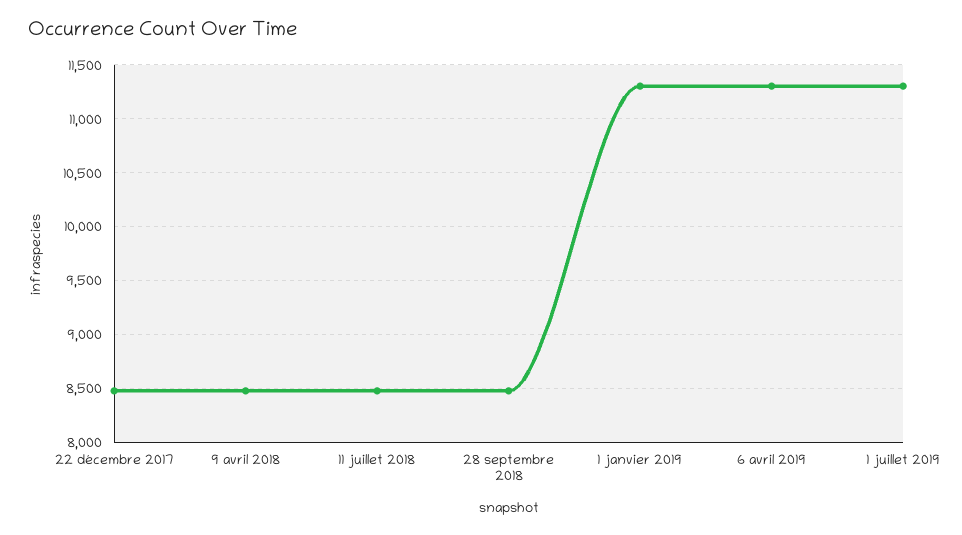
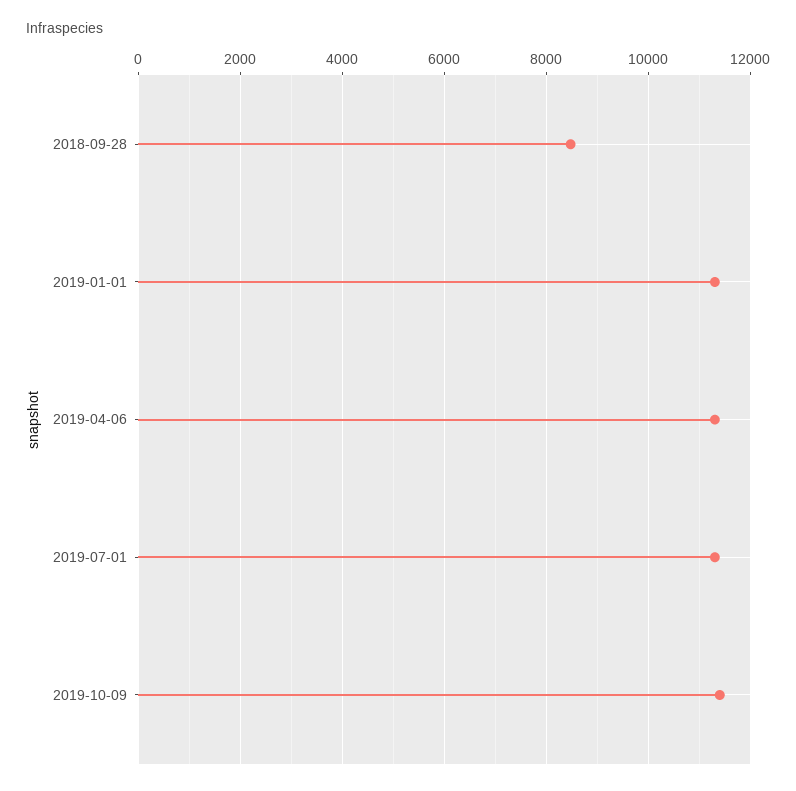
22 décembre 2017: 8500 -> none
9 avril 2018: 8500 -> none
11 juillet 2018: 8500 -> none
2019-10-09: none -> 11400

